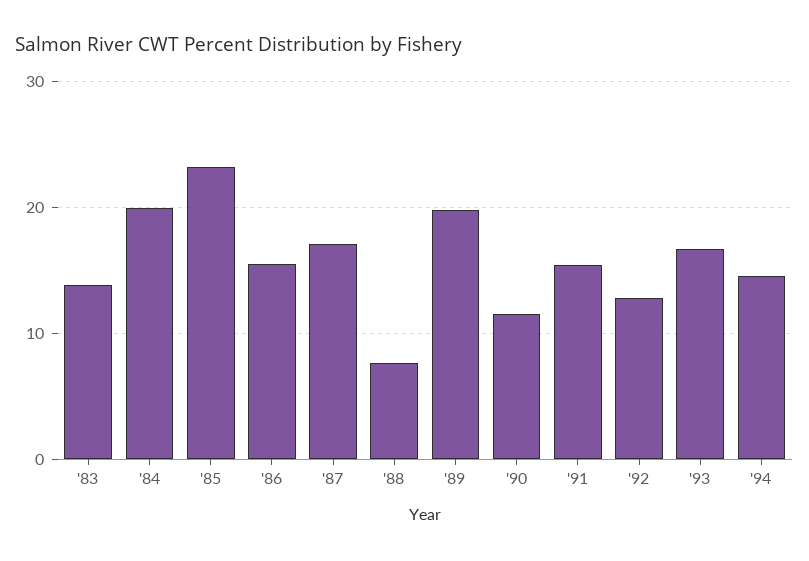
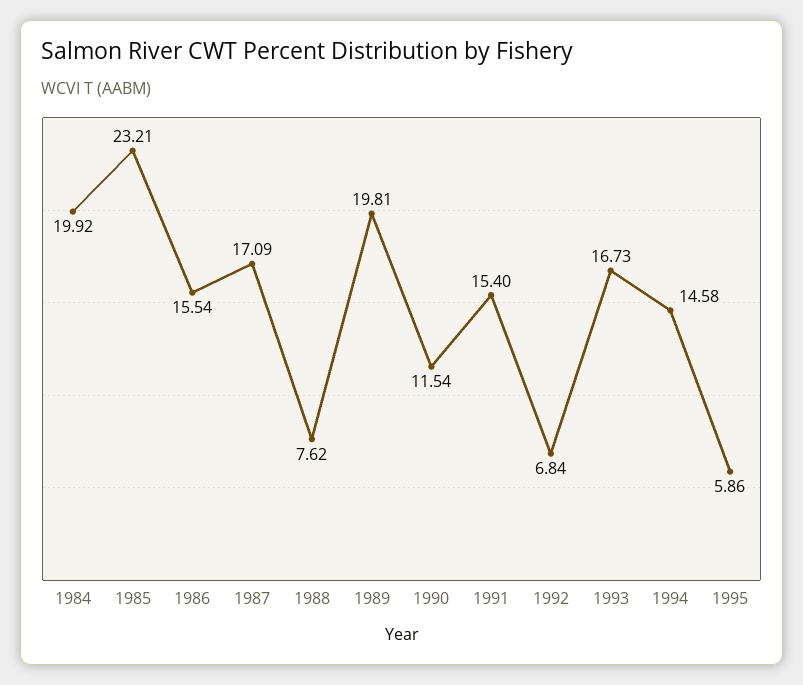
'83: 14 -> none
'92: 13 -> 6.84
1995: none -> 5.86

